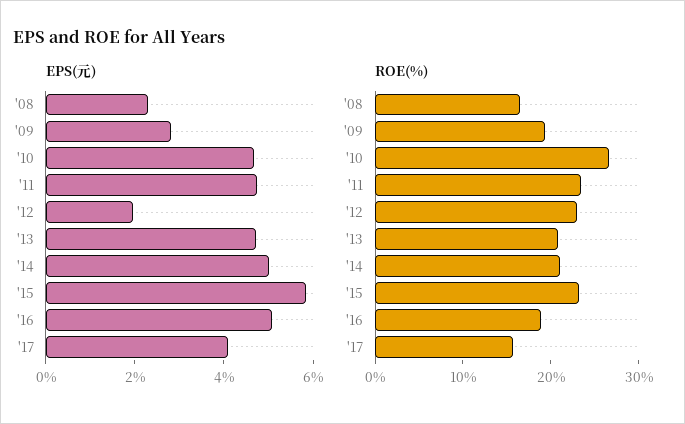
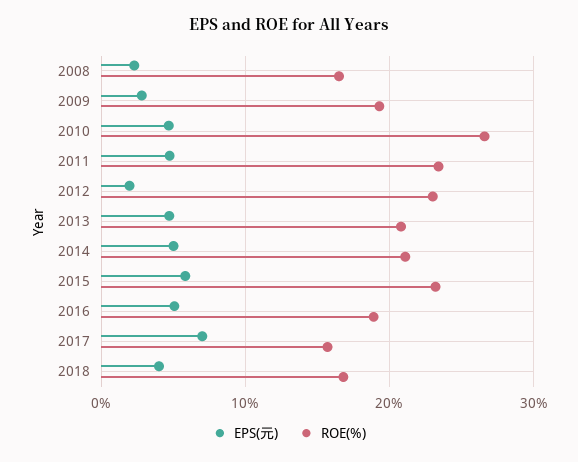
EPS(元), '17: 4 -> 7
EPS(元), 2018: none -> 4
ROE(%), 2018: none -> 17

